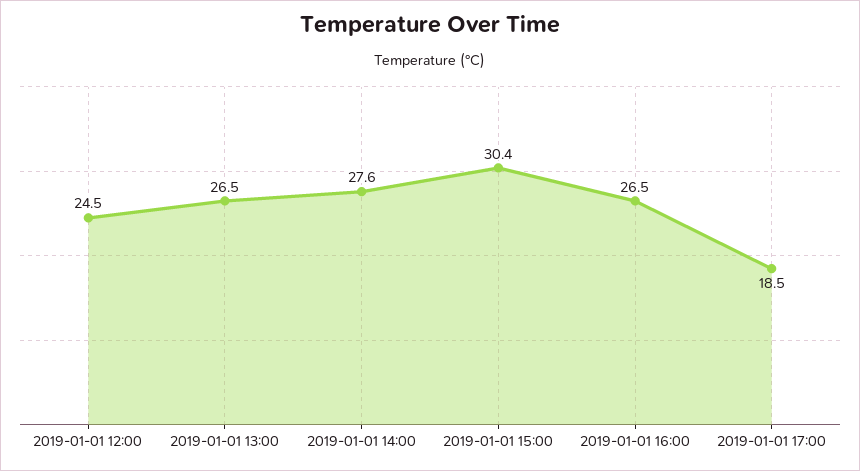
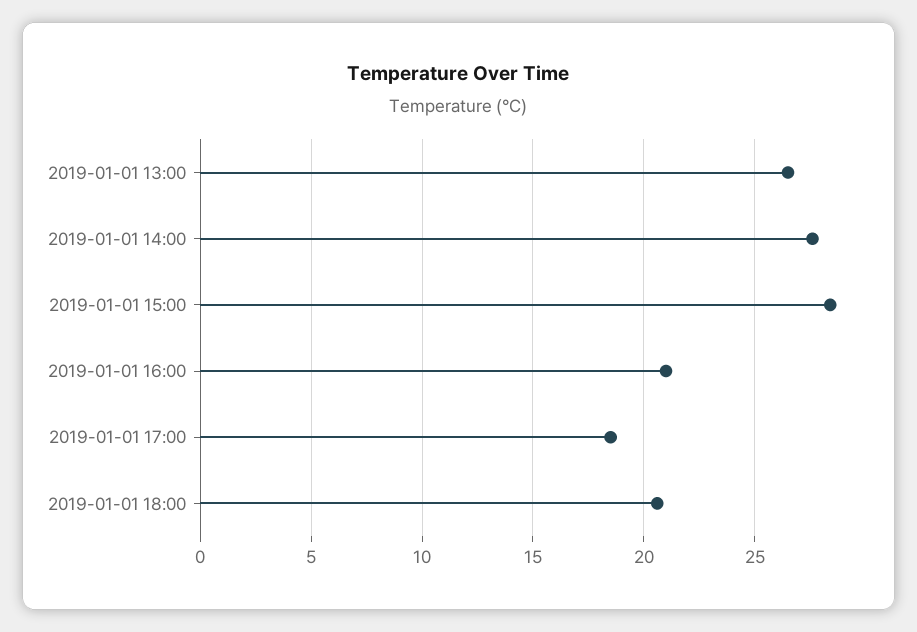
2019-01-01 12:00: 24.5 -> none
2019-01-01 15:00: 30.4 -> 28.5
2019-01-01 16:00: 26.5 -> 21
2019-01-01 18:00: none -> 20.5

